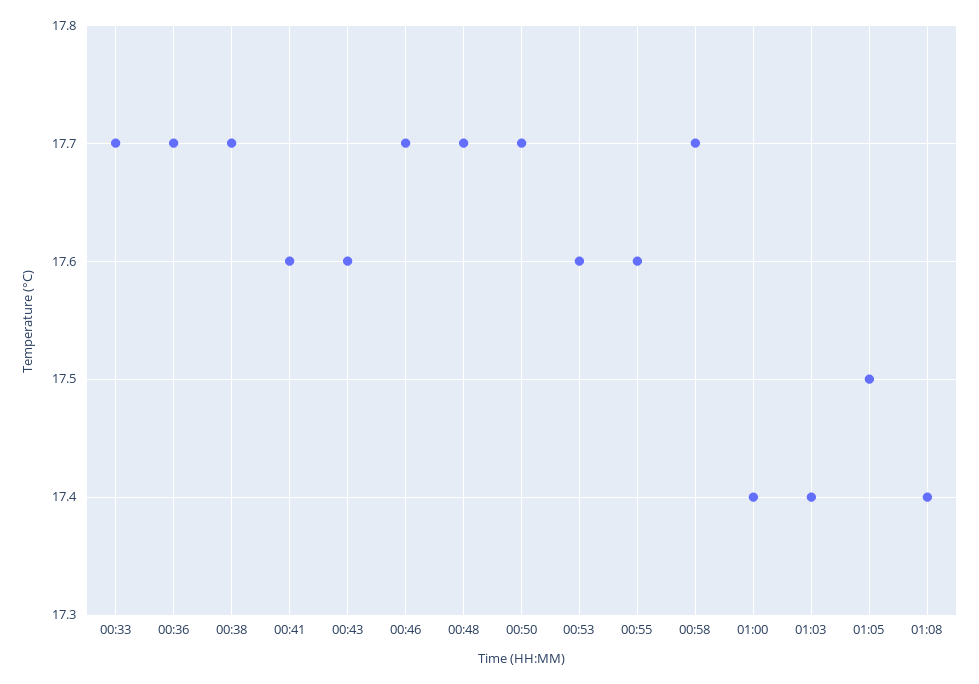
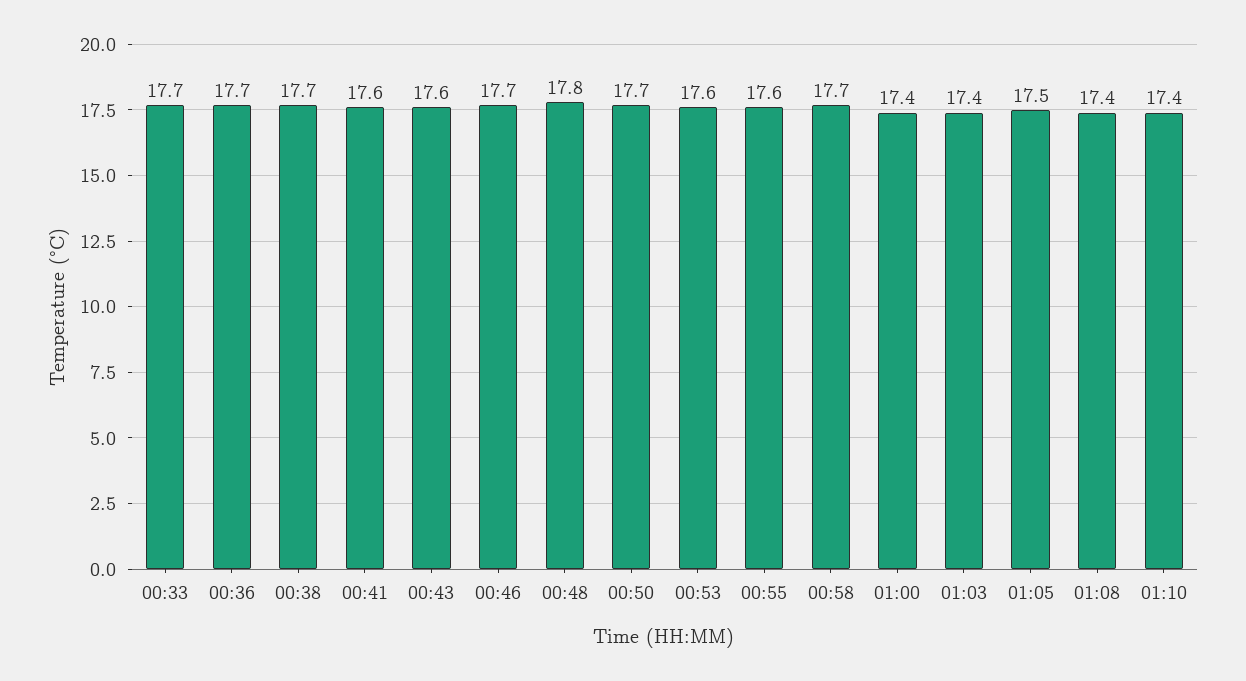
00:48: 17.7 -> 17.8
01:10: none -> 17.4

